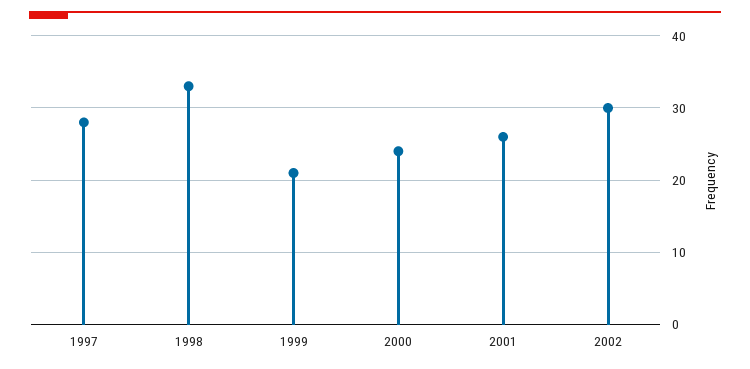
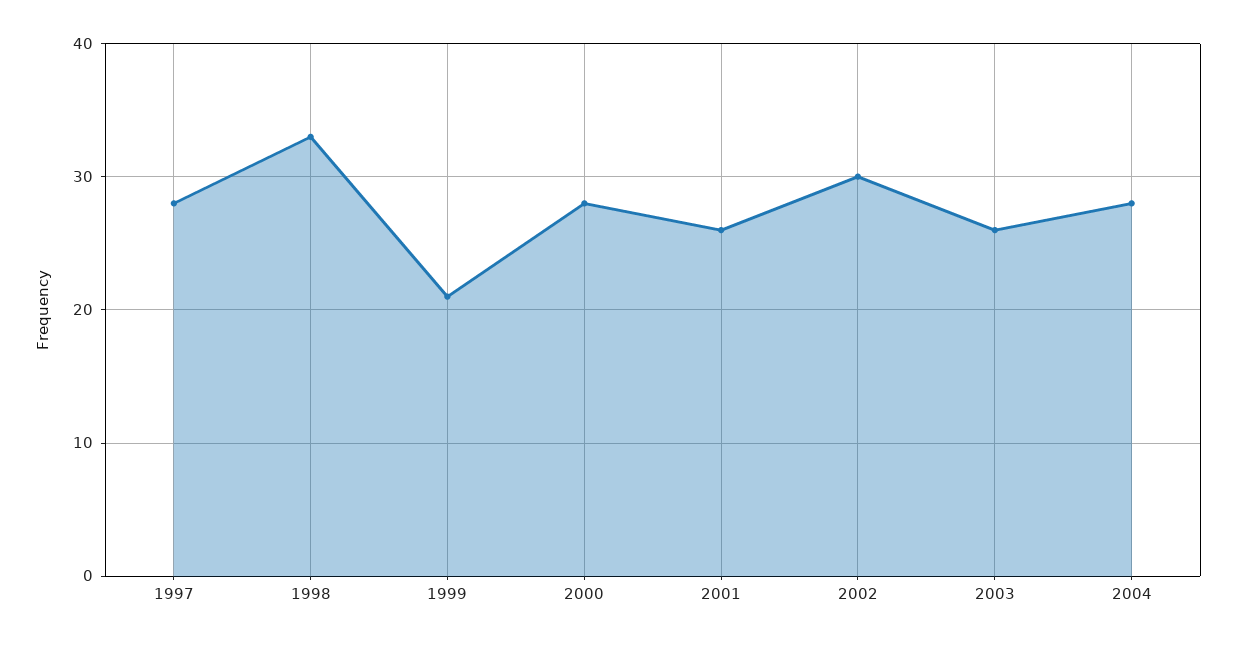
2000: 24 -> 28
2003: none -> 26
2004: none -> 28

